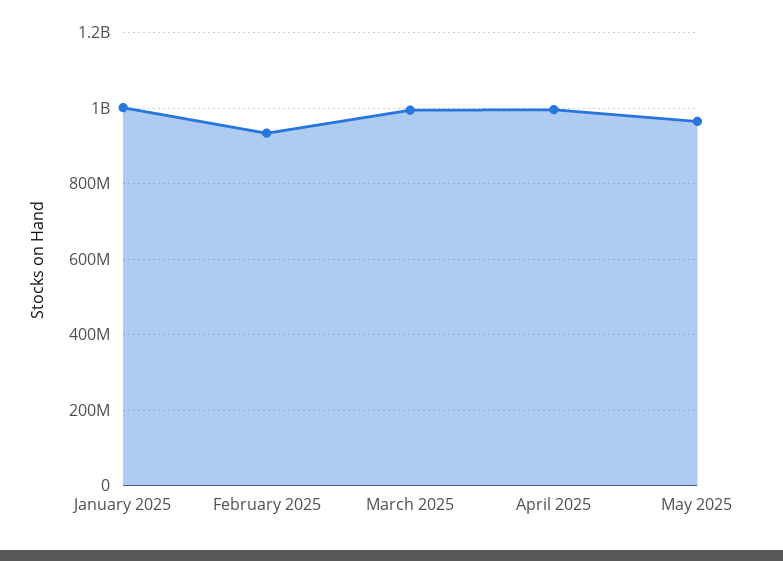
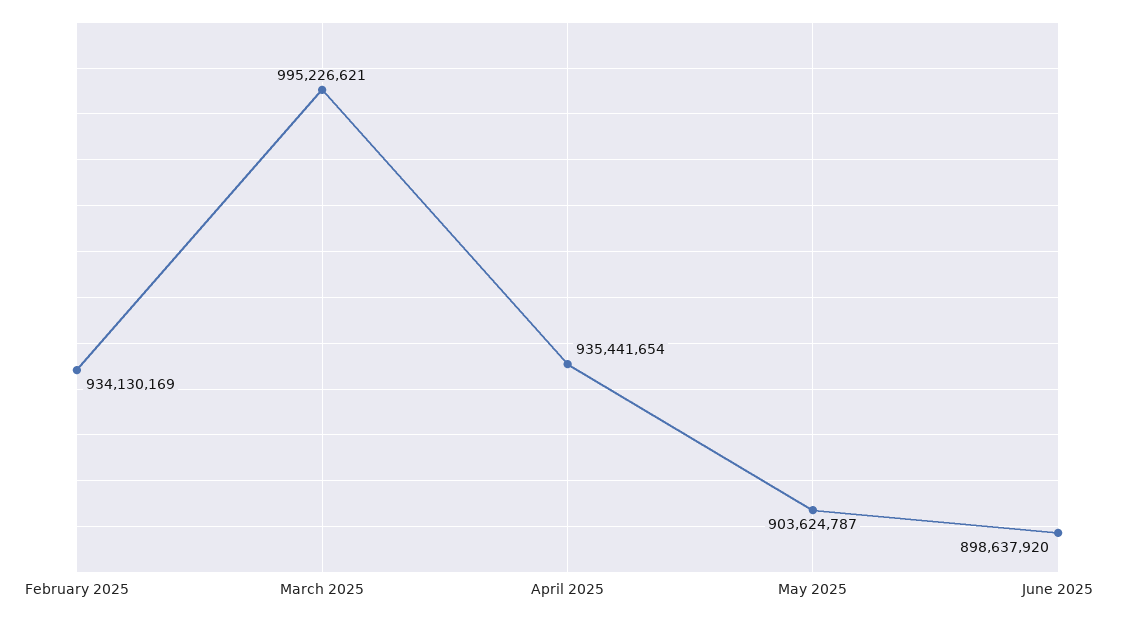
January 2025: 1000000000 -> none
April 2025: 1000000000 -> 935441654
May 2025: 960000000 -> 903624787
June 2025: none -> 898637920

